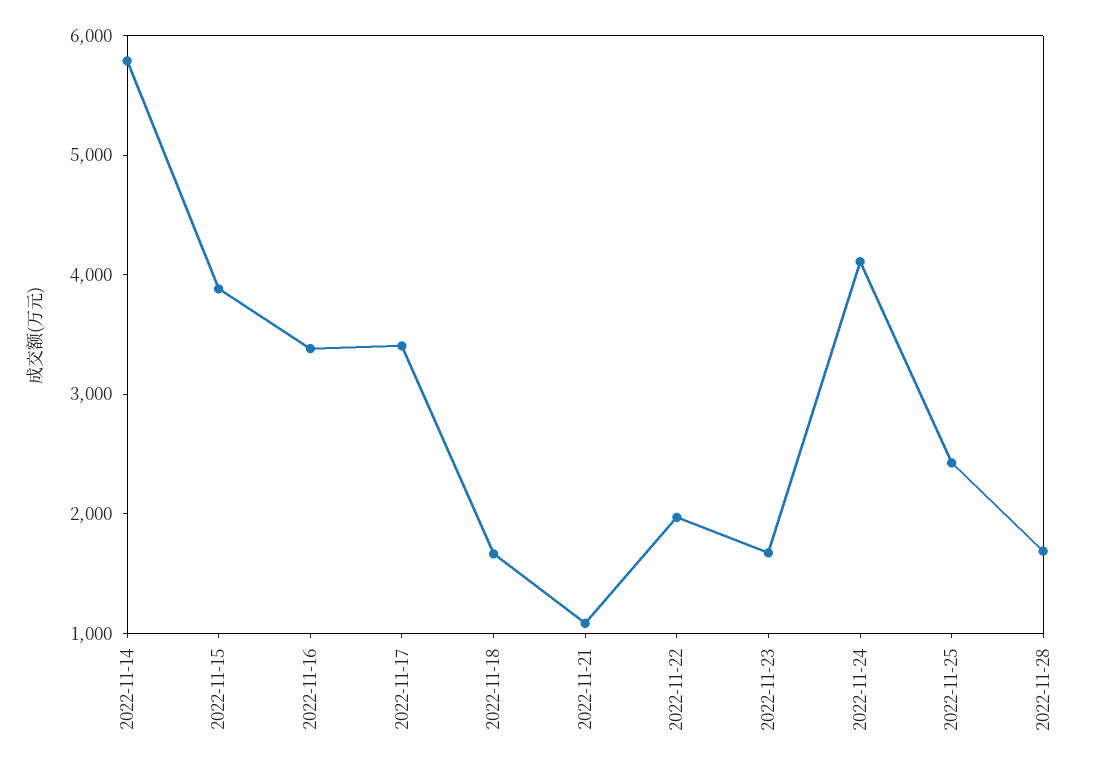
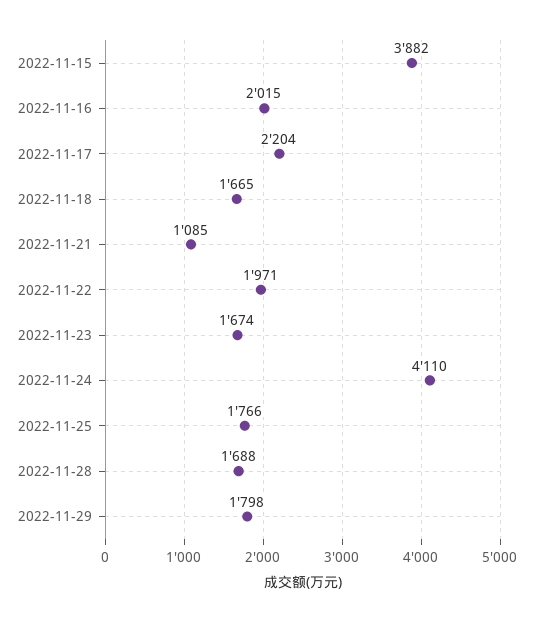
2022-11-14: 5800 -> none
2022-11-16: 3400 -> 2015
2022-11-17: 3400 -> 2204
2022-11-25: 2400 -> 1766
2022-11-29: none -> 1798

